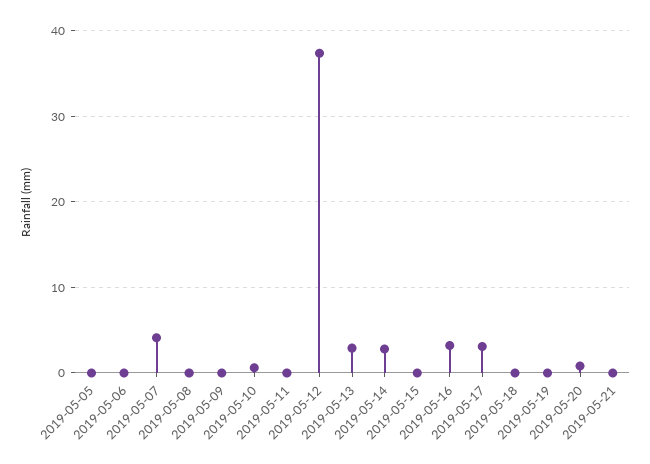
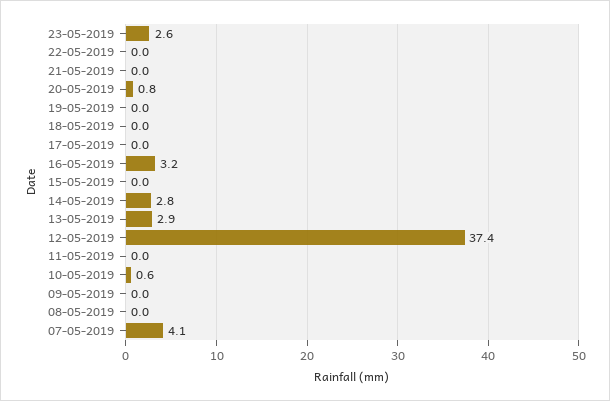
2019-05-05: 0 -> none
2019-05-06: 0 -> none
2019-05-17: 3 -> 0
23-05-2019: none -> 2.6
22-05-2019: none -> 0

